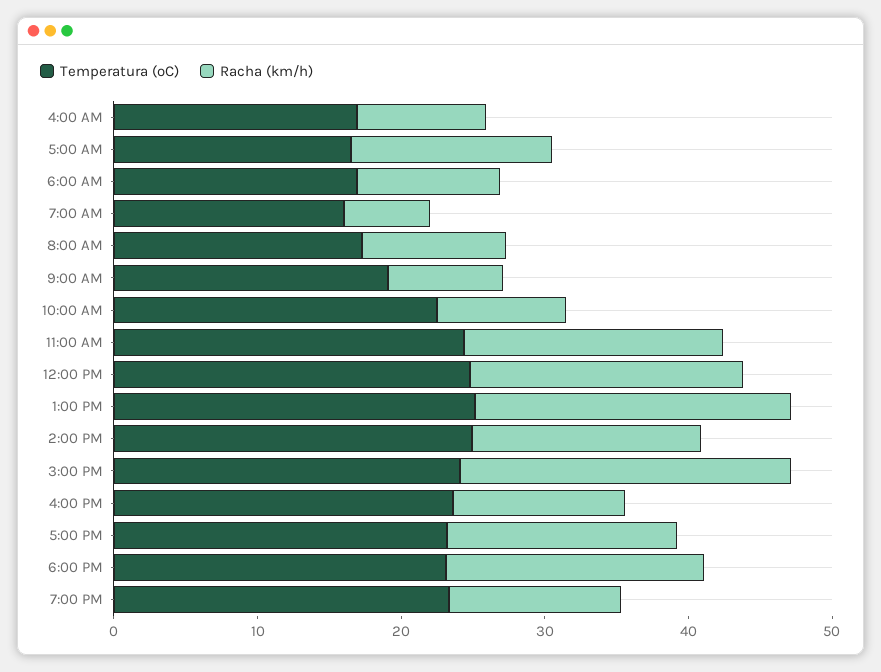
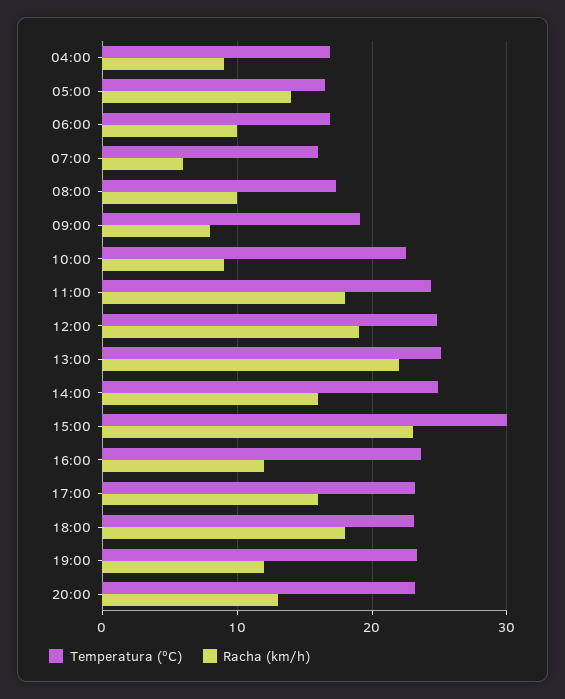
Temperatura (ºC), 3:00 PM: 24 -> 30
Temperatura (ºC), 20:00: none -> 23
Racha (km/h), 20:00: none -> 13

